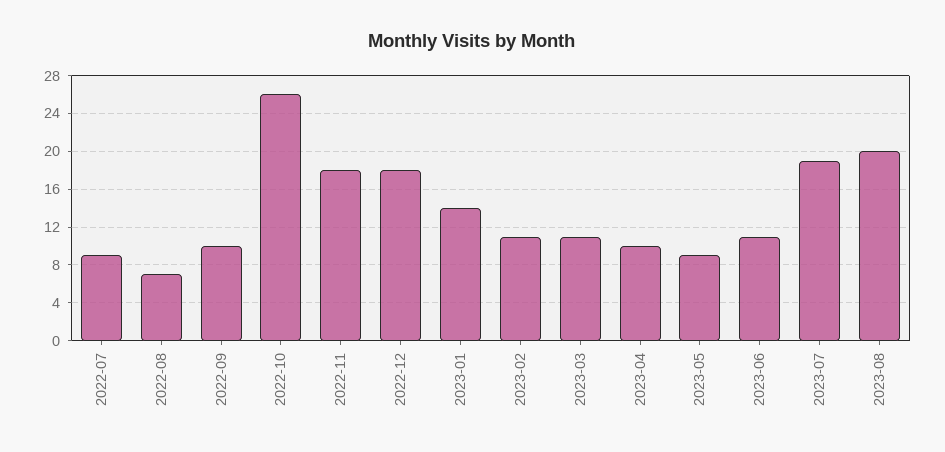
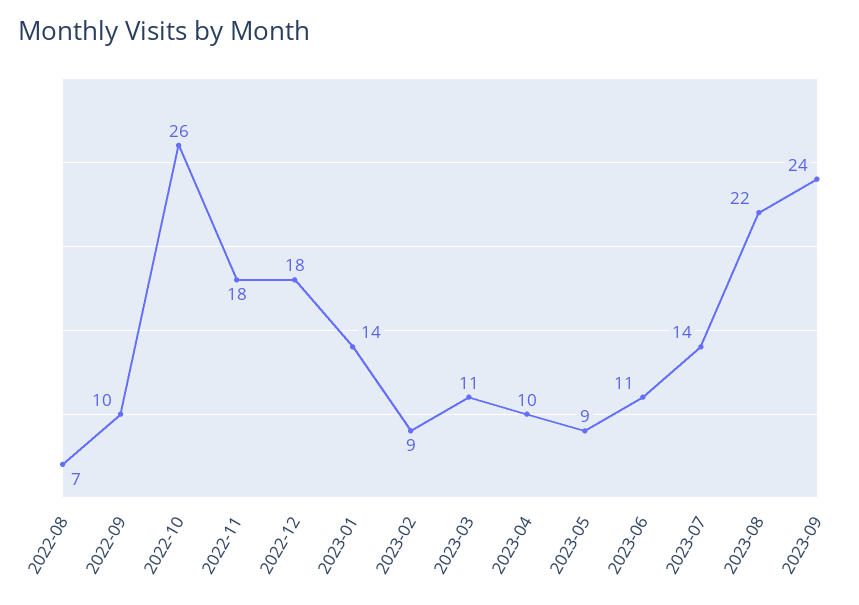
2022-07: 9 -> none
2023-02: 11 -> 9
2023-07: 19 -> 14
2023-08: 20 -> 22
2023-09: none -> 24

